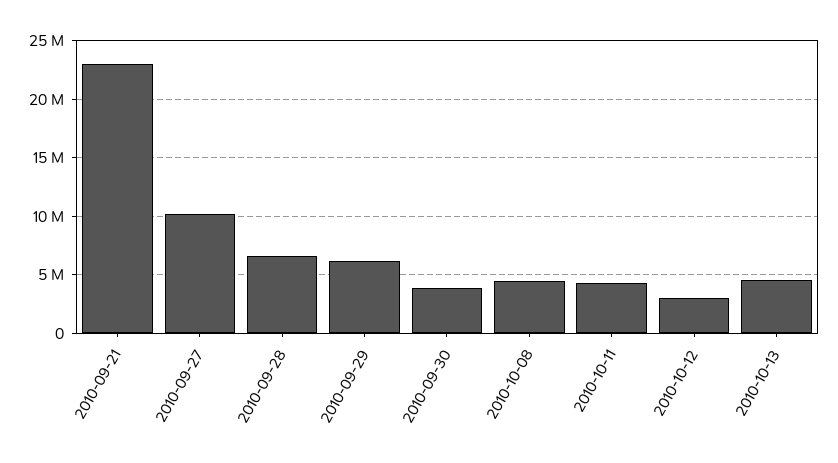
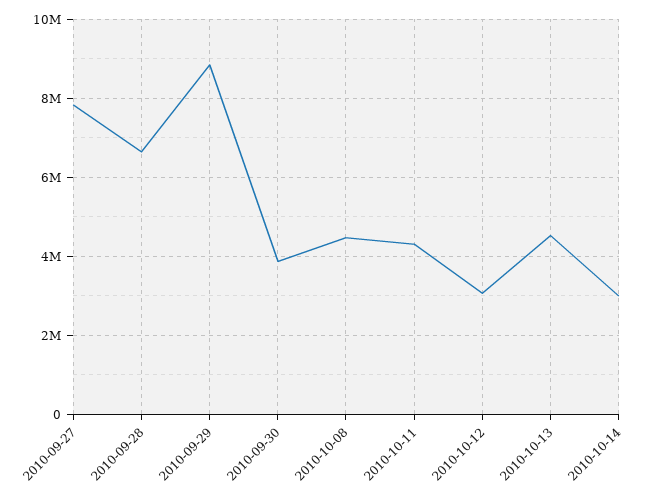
2010-09-21: 23000000 -> none
2010-09-27: 10000000 -> 7800000
2010-09-29: 6000000 -> 8800000
2010-10-14: none -> 3000000

